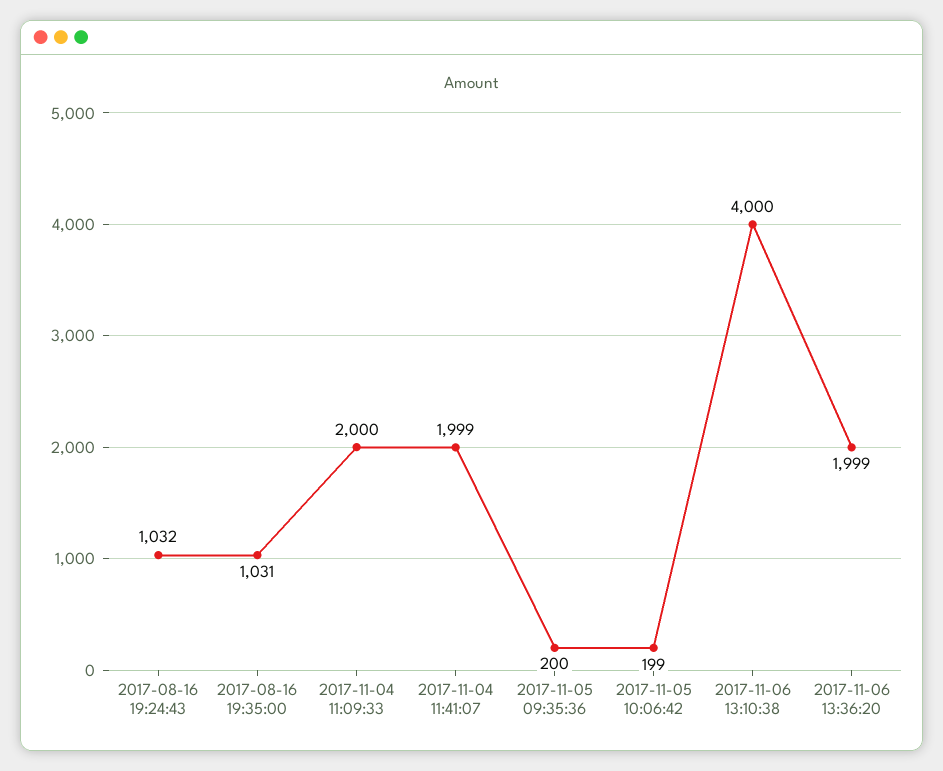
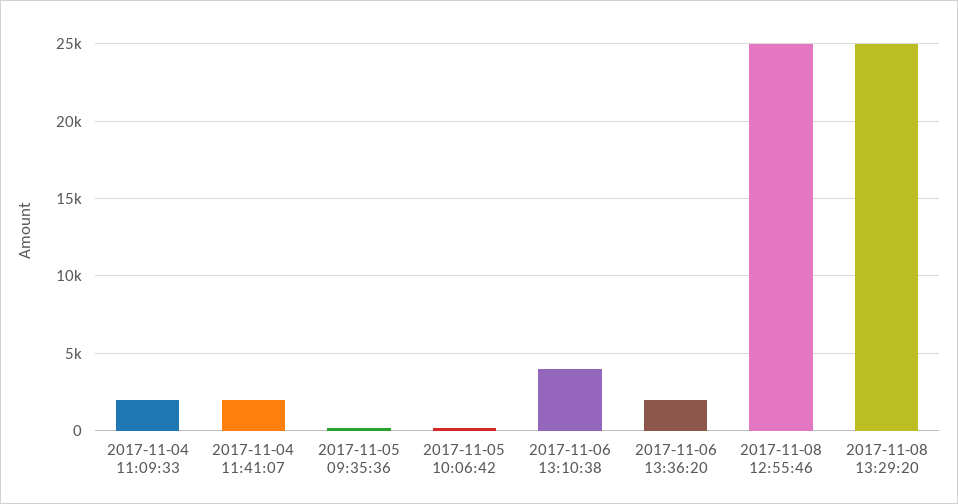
2017-08-16 19:24:43: 1032 -> none
2017-08-16 19:35:00: 1031 -> none
2017-11-08 12:55:46: none -> 25000
2017-11-08 13:29:20: none -> 25000

